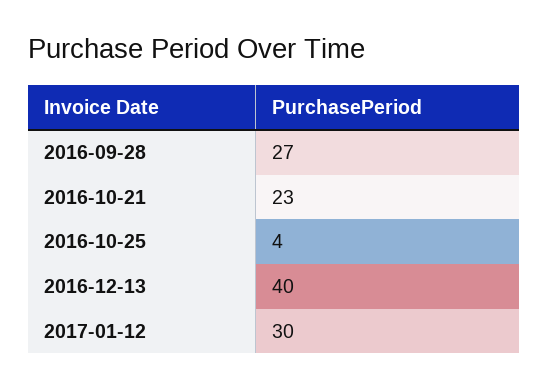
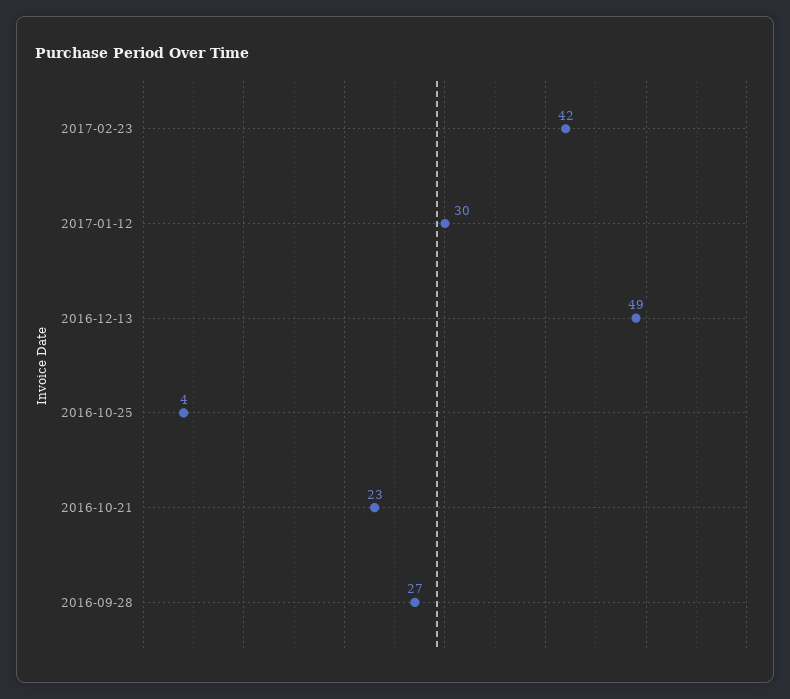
2016-12-13: 40 -> 49
2017-02-23: none -> 42

